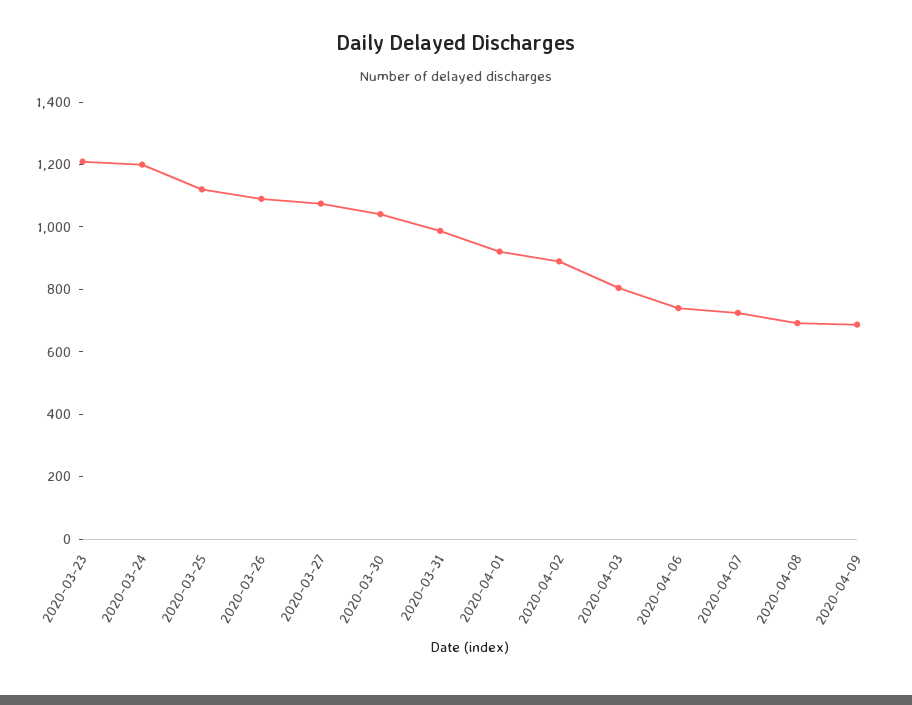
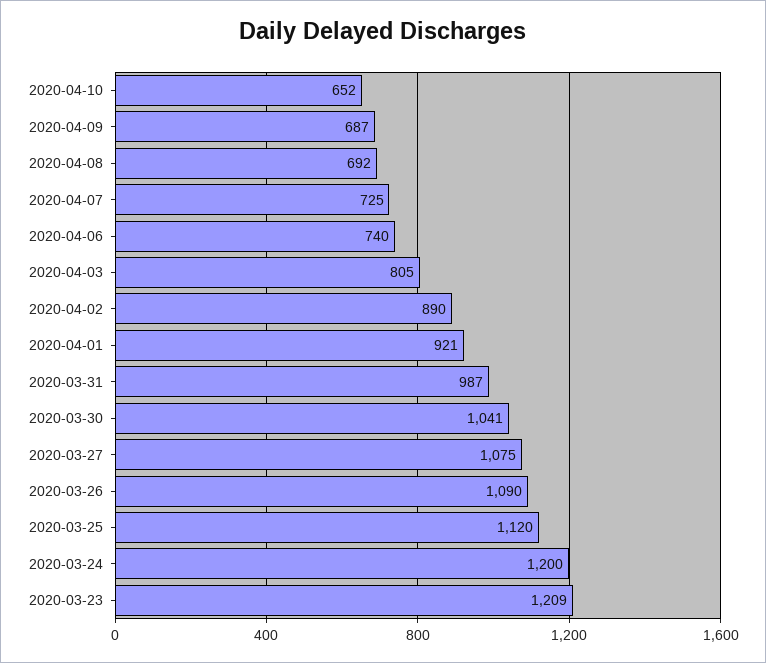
2020-04-10: none -> 652

